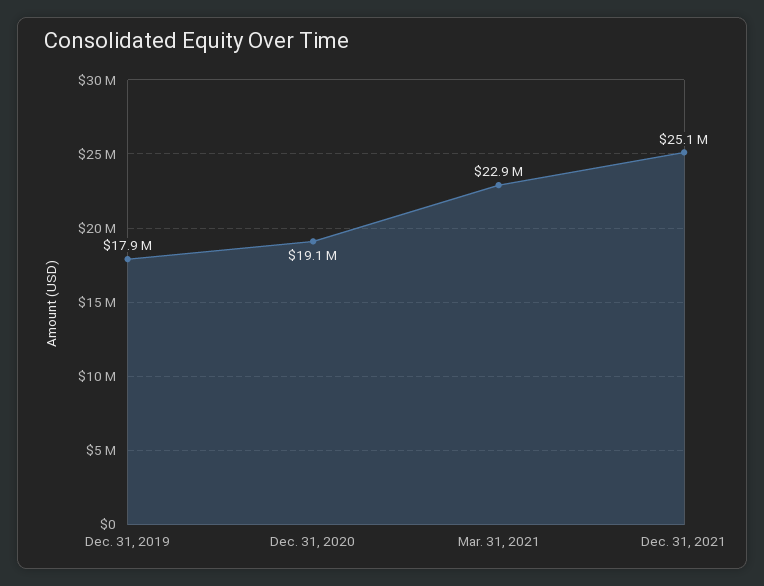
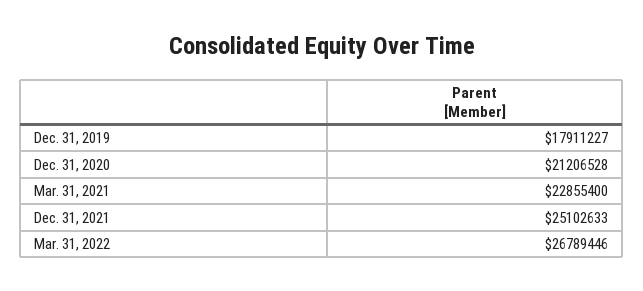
Dec. 31, 2020: 19100000 -> 21206528
Mar. 31, 2022: none -> 26789446

